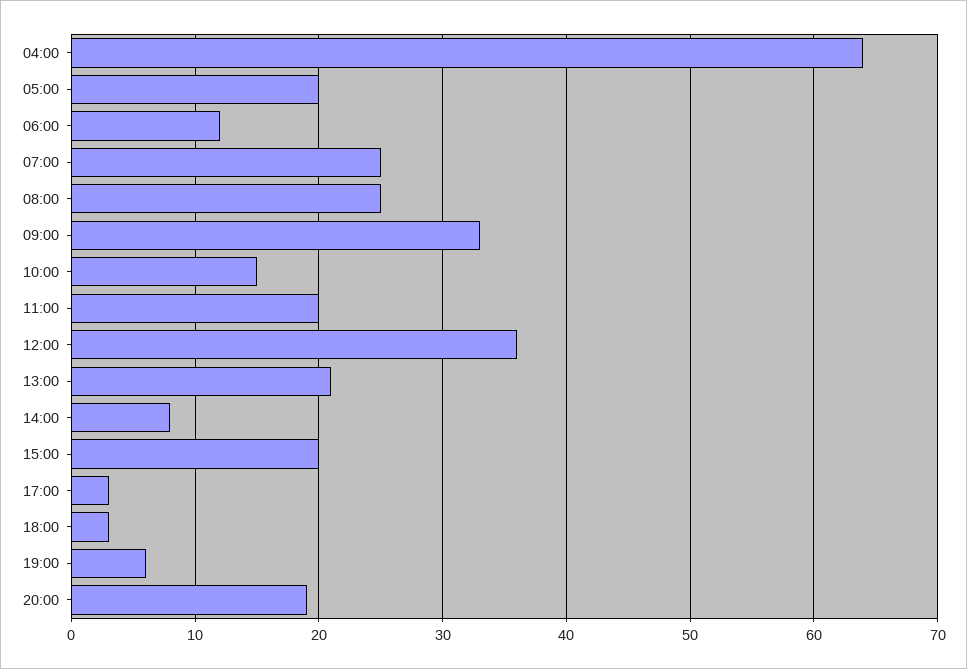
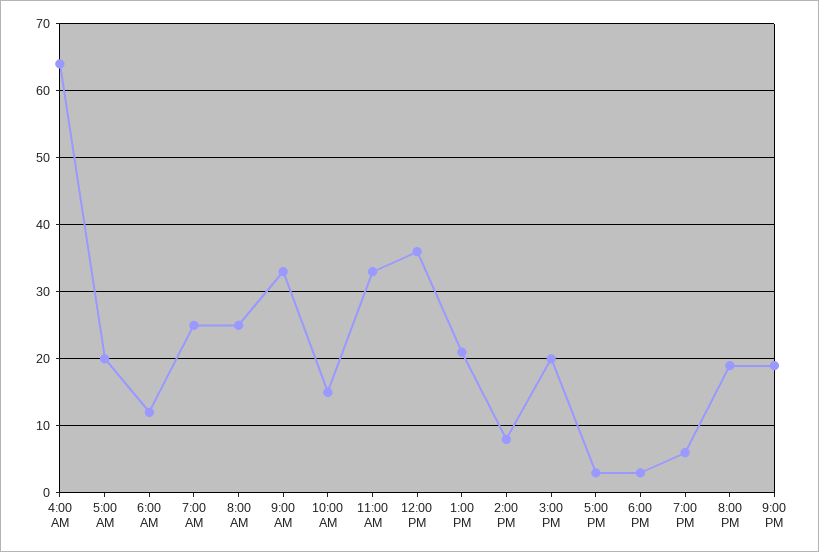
11:00: 20 -> 33
9:00 PM: none -> 19

